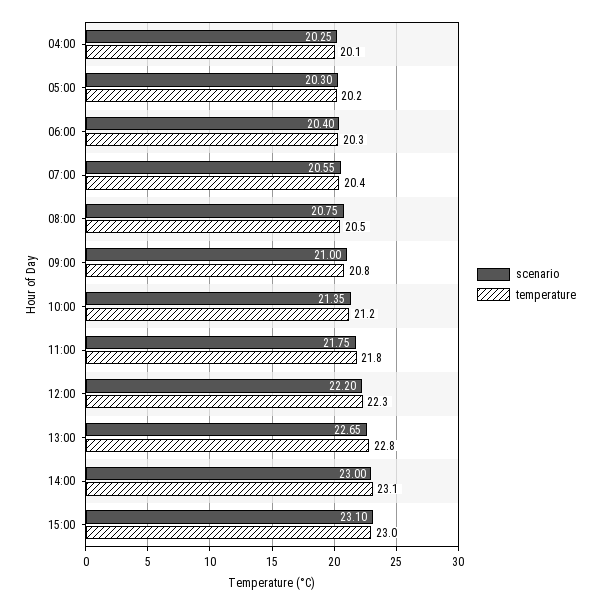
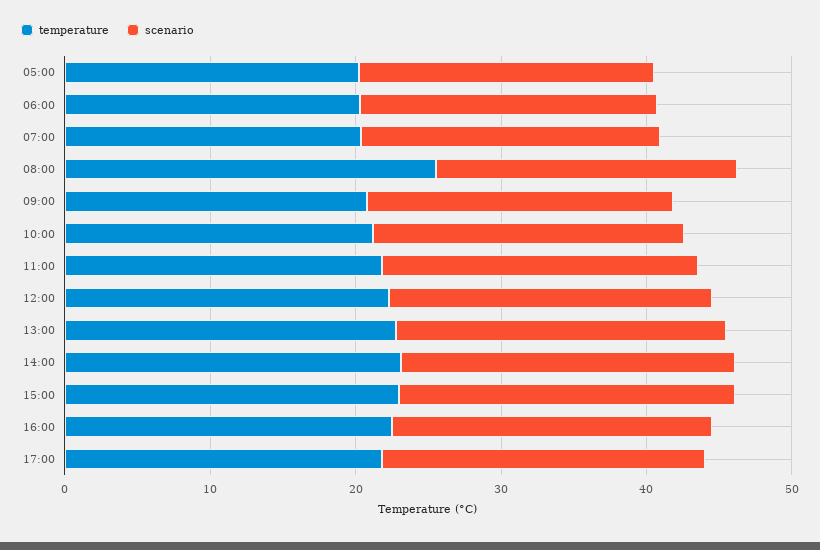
scenario, 04:00: 20.25 -> none
temperature, 04:00: 20.1 -> none
temperature, 08:00: 20.5 -> 26
temperature, 16:00: none -> 22
scenario, 16:00: none -> 22
temperature, 17:00: none -> 22
scenario, 17:00: none -> 22

